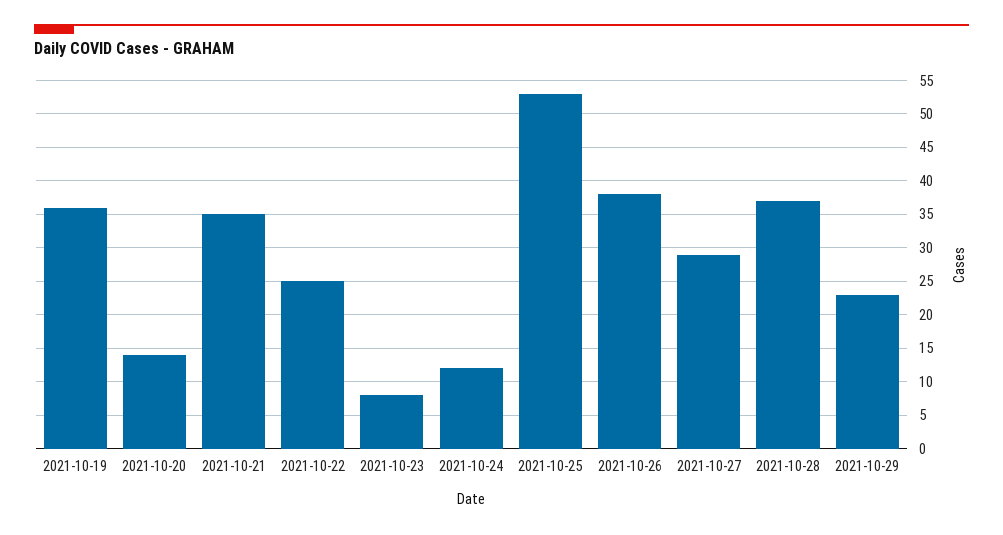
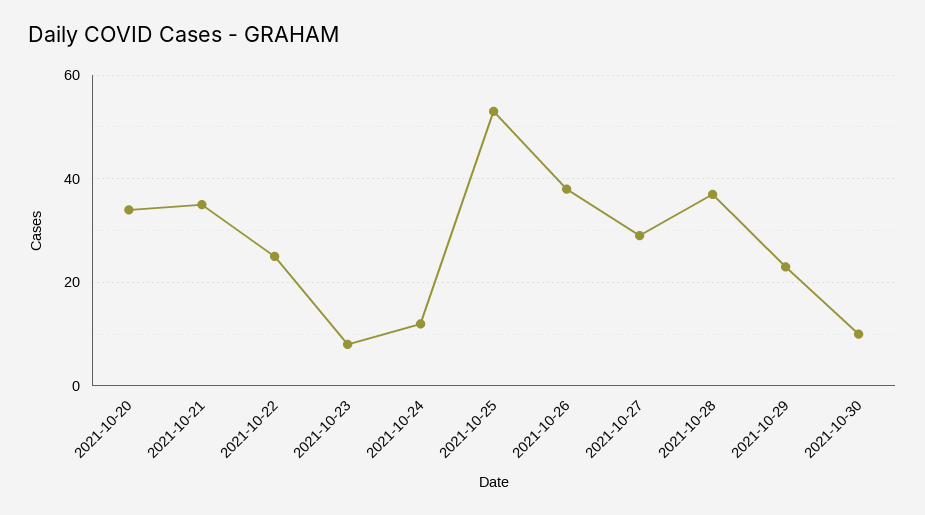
2021-10-19: 36 -> none
2021-10-20: 14 -> 35
2021-10-30: none -> 10

